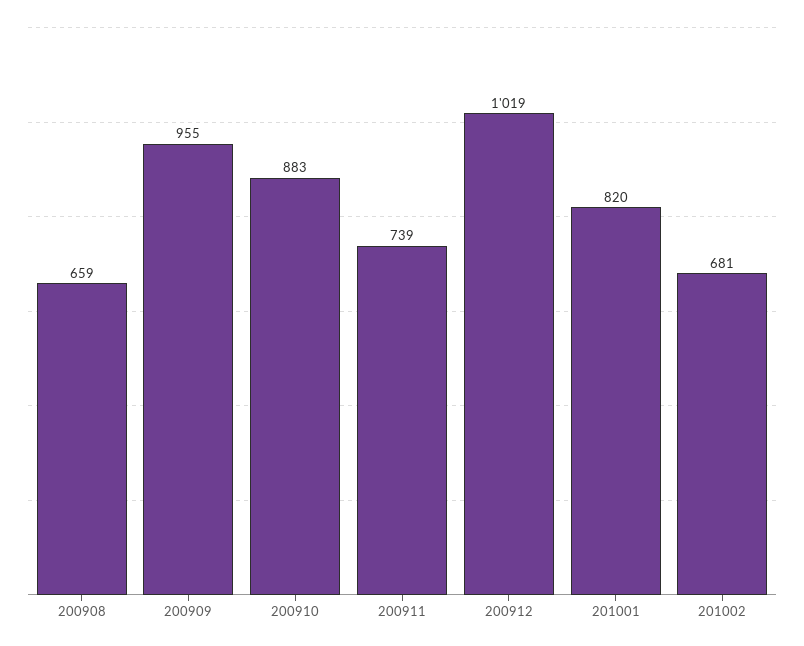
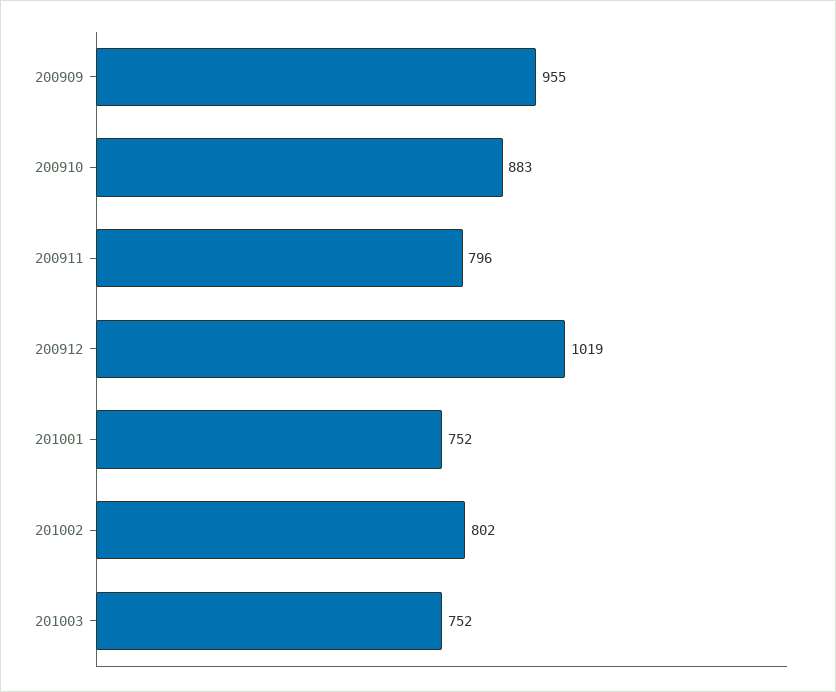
200908: 659 -> none
200911: 739 -> 796
201001: 820 -> 752
201002: 681 -> 802
201003: none -> 752

